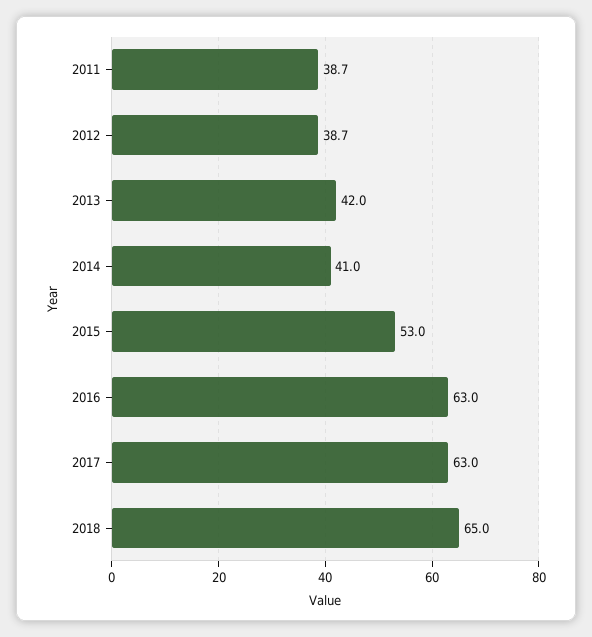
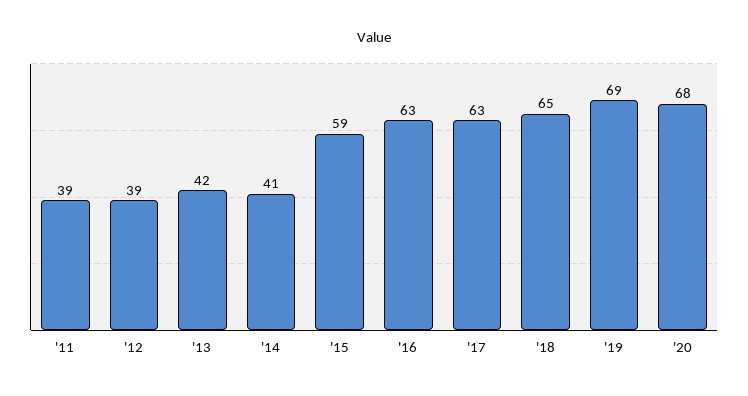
2015: 53 -> 59
'19: none -> 69
'20: none -> 68

